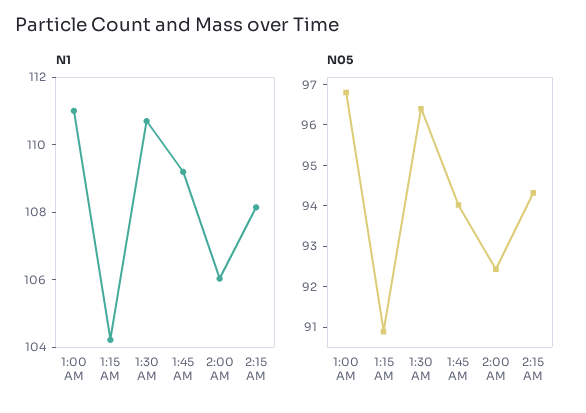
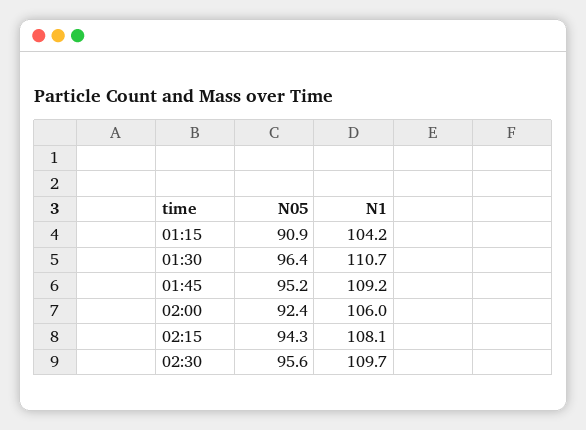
N1, 1:00 AM: 111 -> none
N05, 1:00 AM: 96.8 -> none
N05, 1:45 AM: 94 -> 95.2
N05, 02:30: none -> 95.6
N1, 02:30: none -> 109.7

